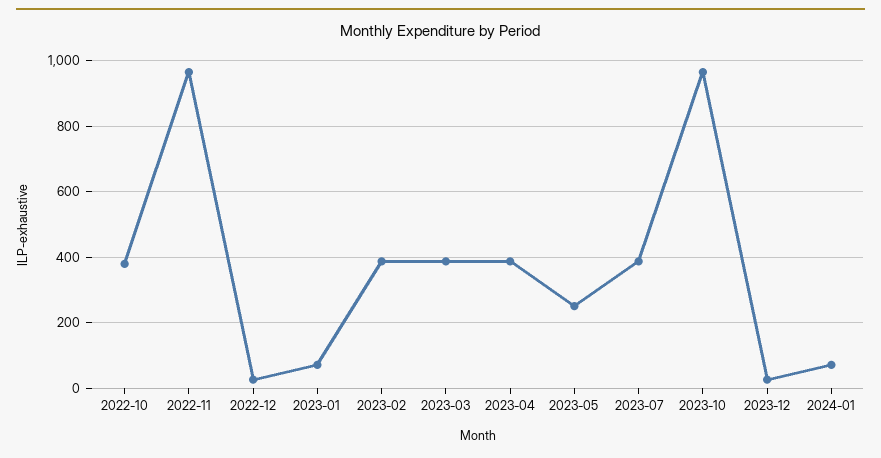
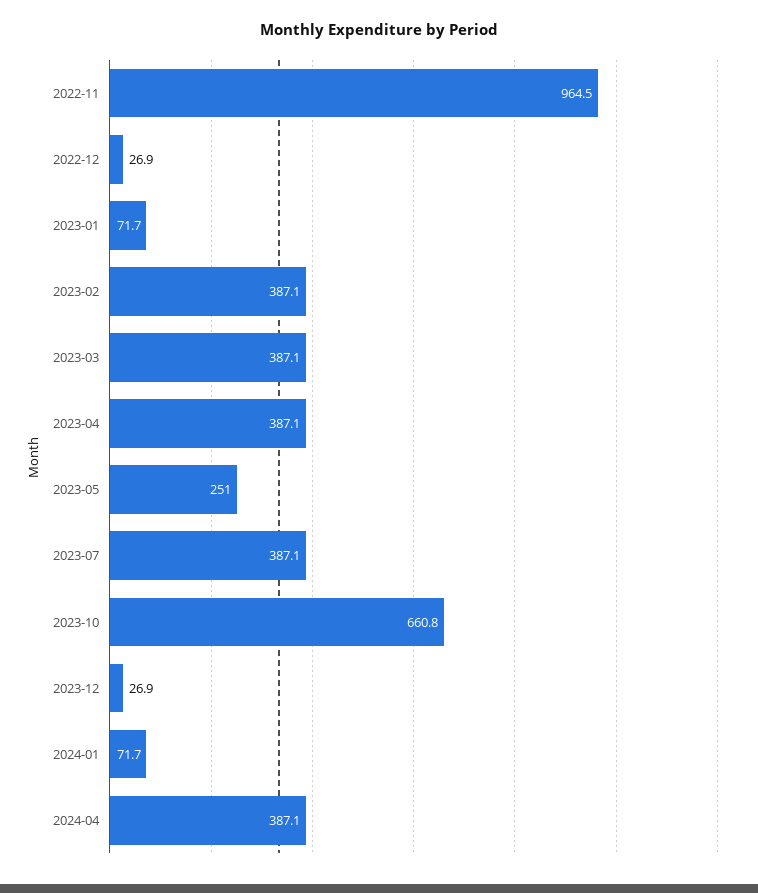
2022-10: 380 -> none
2023-10: 960 -> 660.8
2024-04: none -> 387.1

